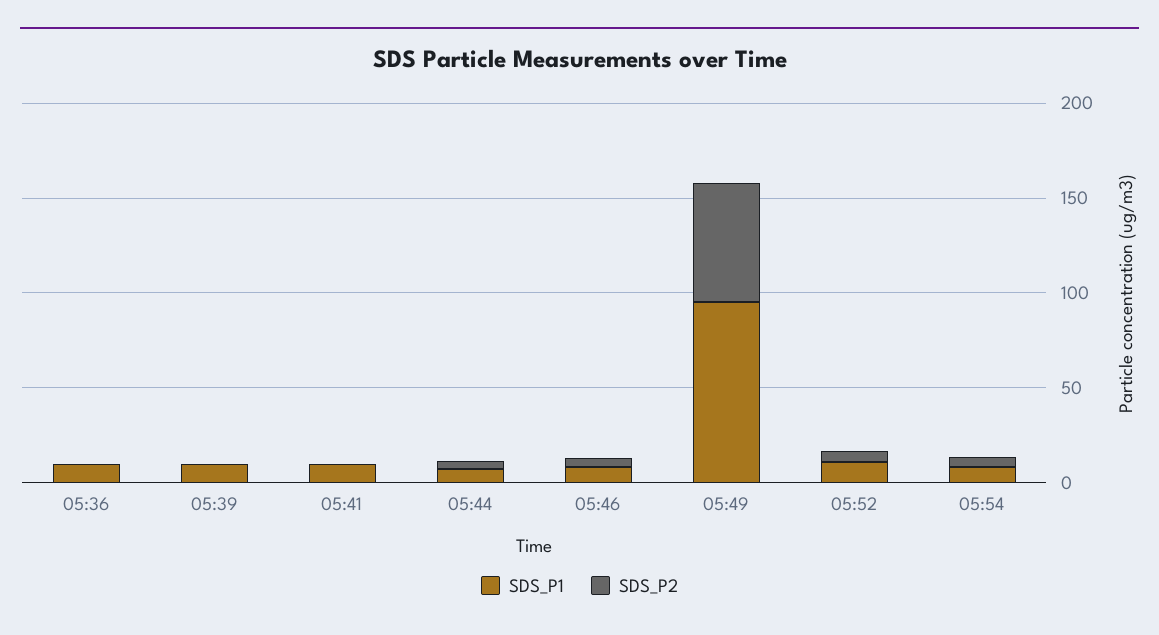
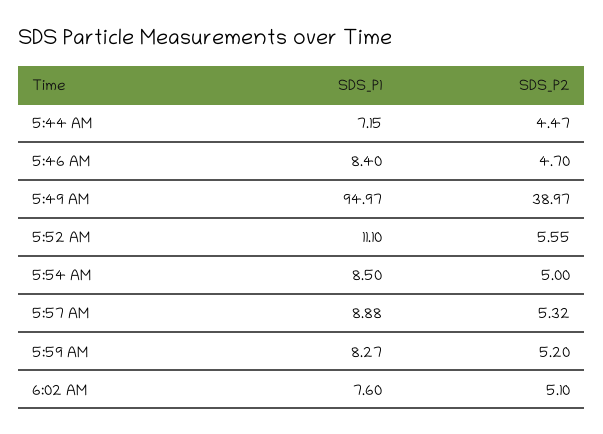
SDS_P1, 05:36: 10 -> none
SDS_P2, 05:36: 0 -> none
SDS_P1, 05:39: 10 -> none
SDS_P2, 05:39: 0 -> none
SDS_P1, 05:41: 10 -> none
SDS_P2, 05:41: 0 -> none
SDS_P2, 05:49: 60 -> 38.97
SDS_P1, 5:57 AM: none -> 8.88
SDS_P2, 5:57 AM: none -> 5.32
SDS_P1, 5:59 AM: none -> 8.27
SDS_P2, 5:59 AM: none -> 5.2
SDS_P1, 6:02 AM: none -> 7.6
SDS_P2, 6:02 AM: none -> 5.1

